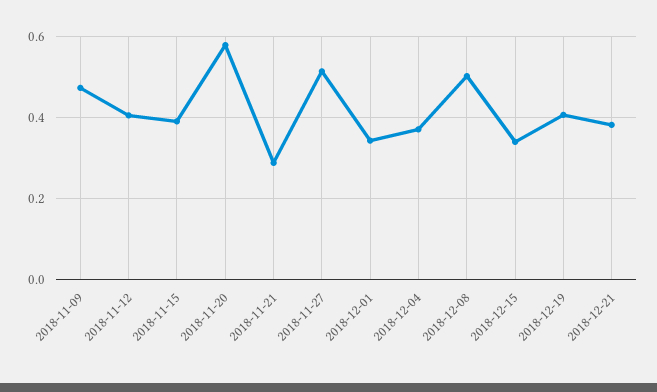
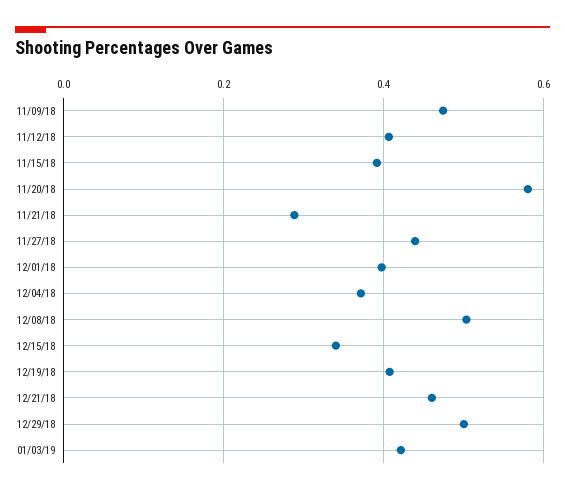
2018-11-27: 0.52 -> 0.44
2018-12-01: 0.34 -> 0.4
2018-12-21: 0.38 -> 0.46
12/29/18: none -> 0.5
01/03/19: none -> 0.42

